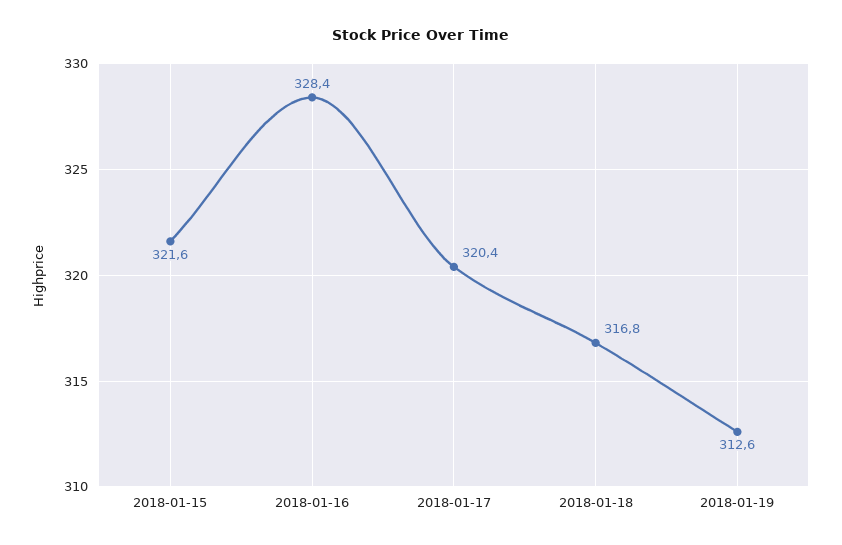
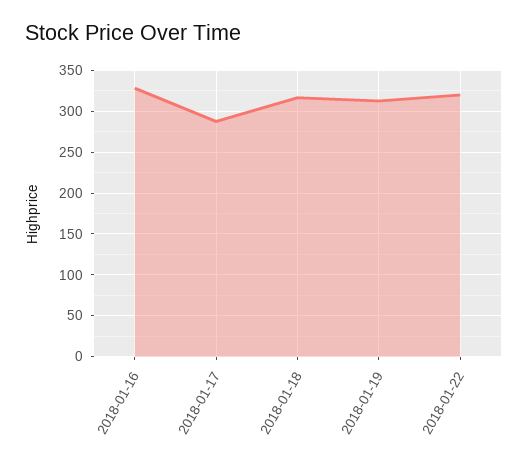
2018-01-15: 321.6 -> none
2018-01-17: 320.4 -> 290
2018-01-22: none -> 320

